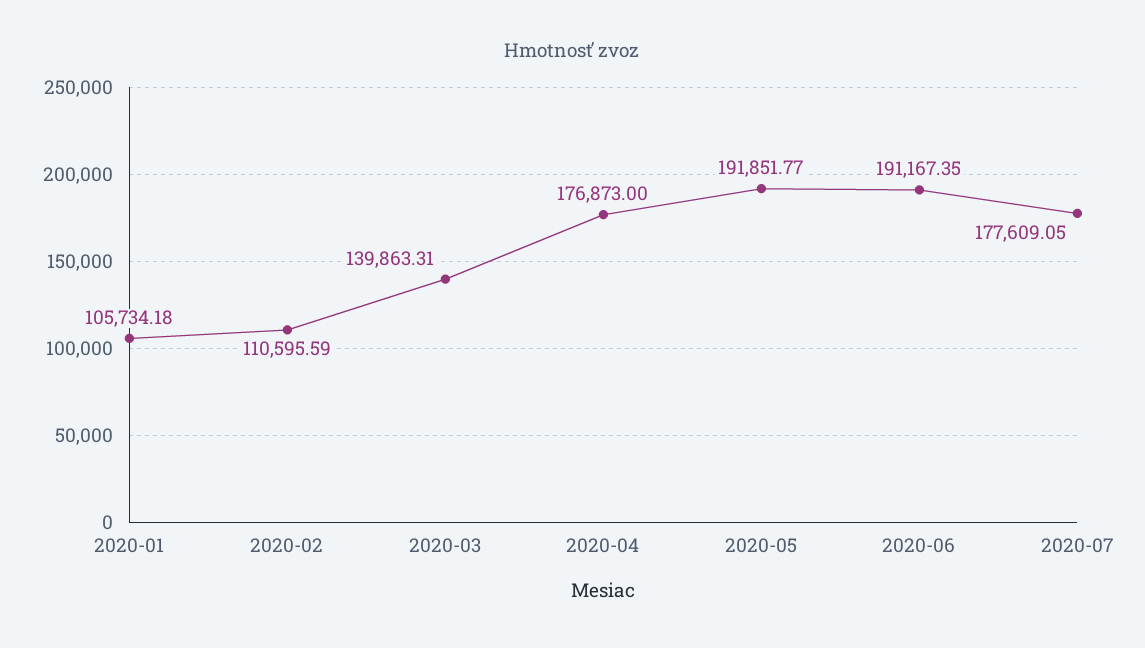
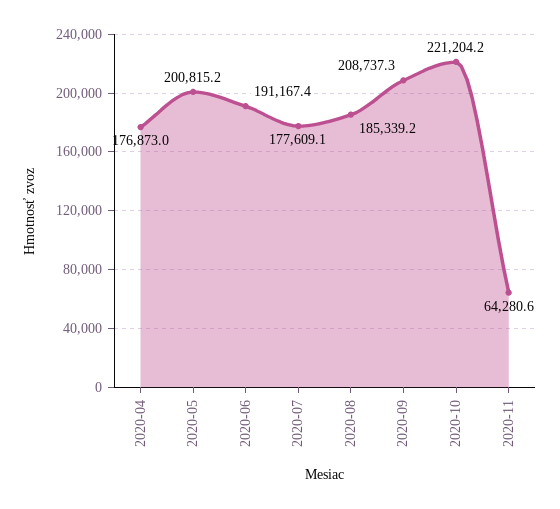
2020-01: 105734.18 -> none
2020-02: 110595.59 -> none
2020-03: 139863.31 -> none
2020-05: 191851.77 -> 200815.2
2020-08: none -> 185339.2
2020-09: none -> 208737.3
2020-10: none -> 221204.2
2020-11: none -> 64280.6

